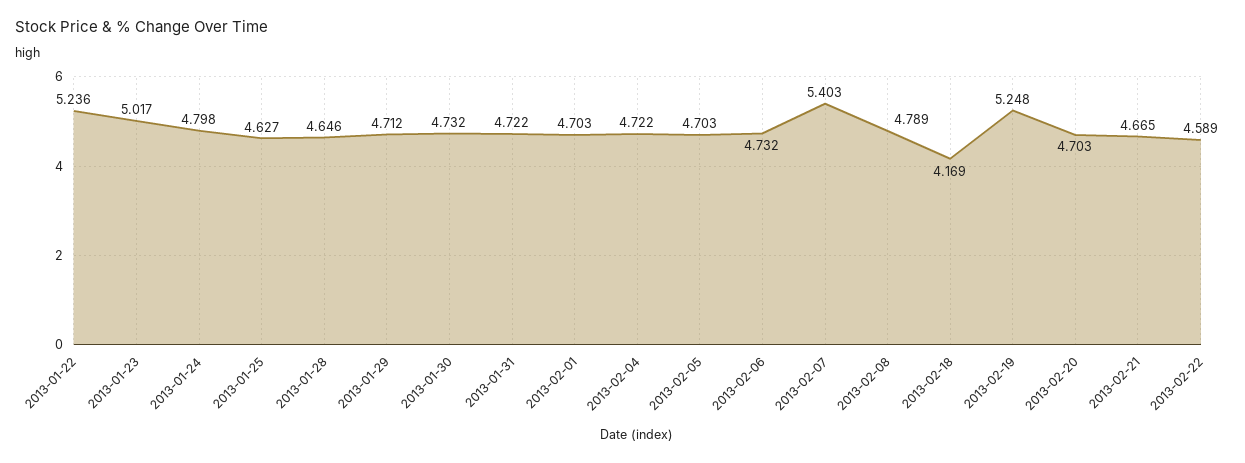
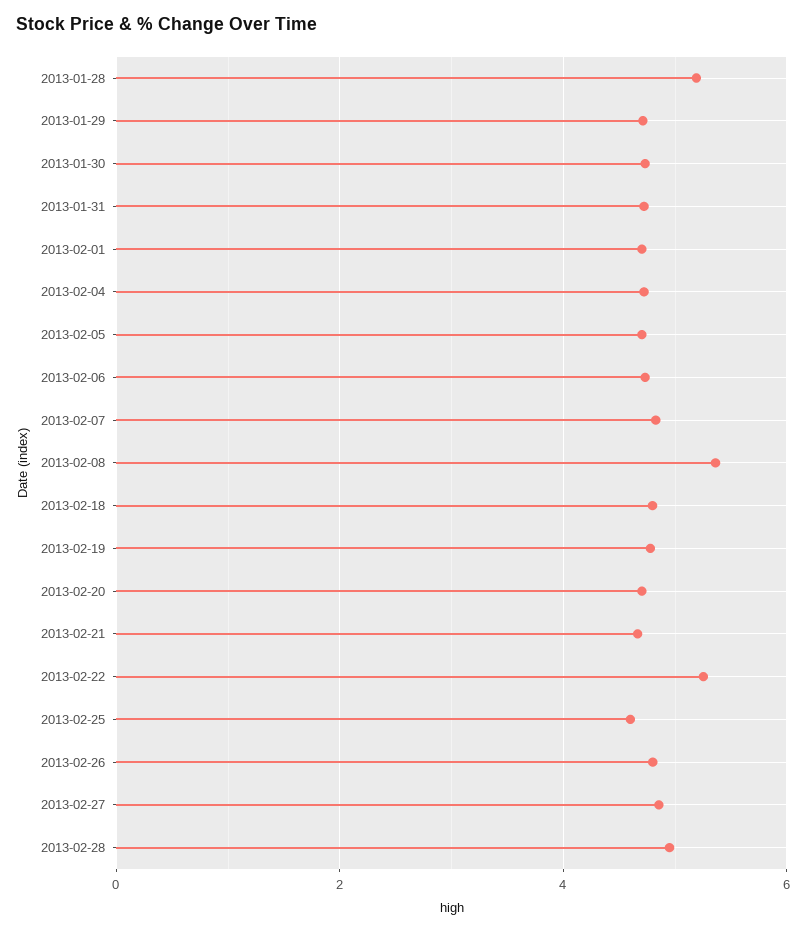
2013-01-22: 5.236 -> none
2013-01-23: 5.017 -> none
2013-01-24: 4.798 -> none
2013-01-25: 4.627 -> none
2013-01-28: 4.646 -> 5.2
2013-02-07: 5.403 -> 4.8
2013-02-08: 4.789 -> 5.4
2013-02-18: 4.169 -> 4.8
2013-02-19: 5.248 -> 4.8
2013-02-22: 4.589 -> 5.2
2013-02-25: none -> 4.6
2013-02-26: none -> 4.8
2013-02-27: none -> 4.8
2013-02-28: none -> 5

